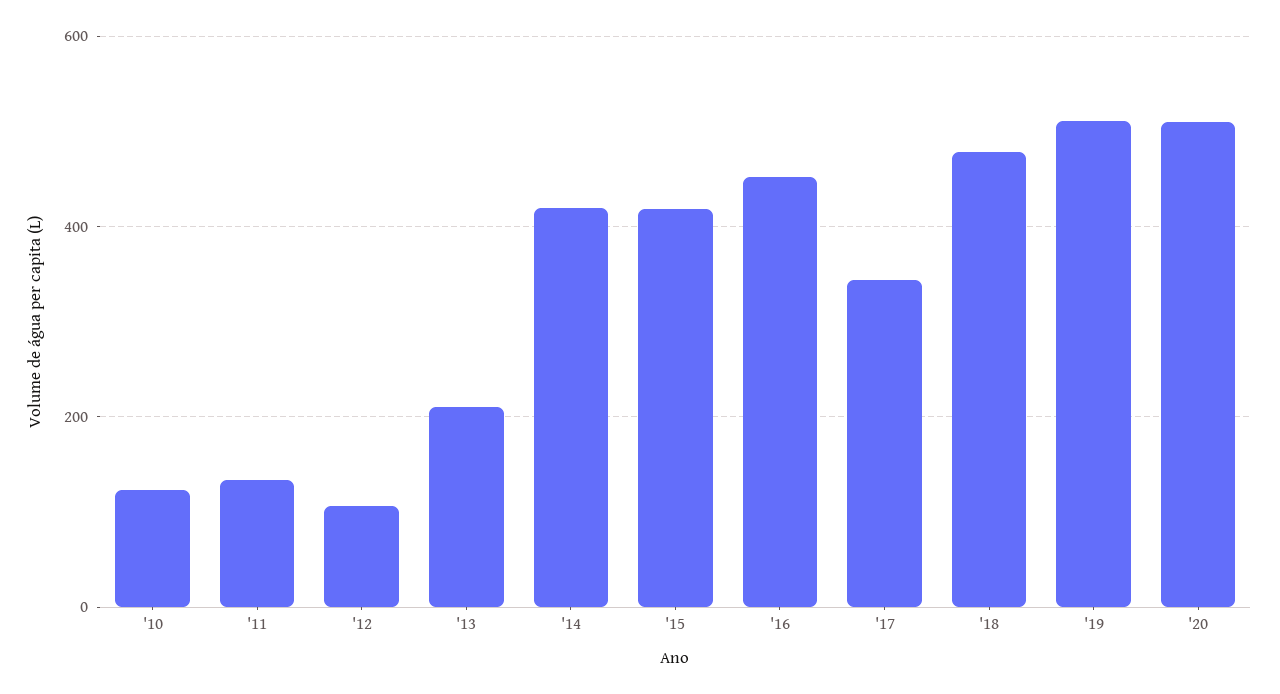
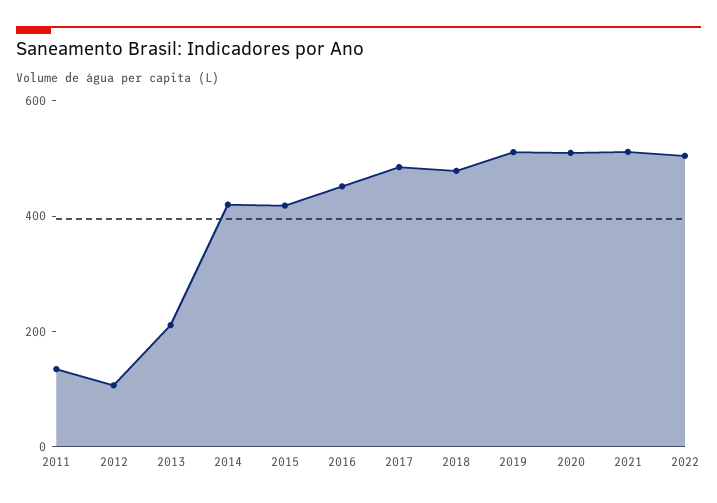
'10: 120 -> none
'17: 340 -> 500
2021: none -> 500
2022: none -> 500

